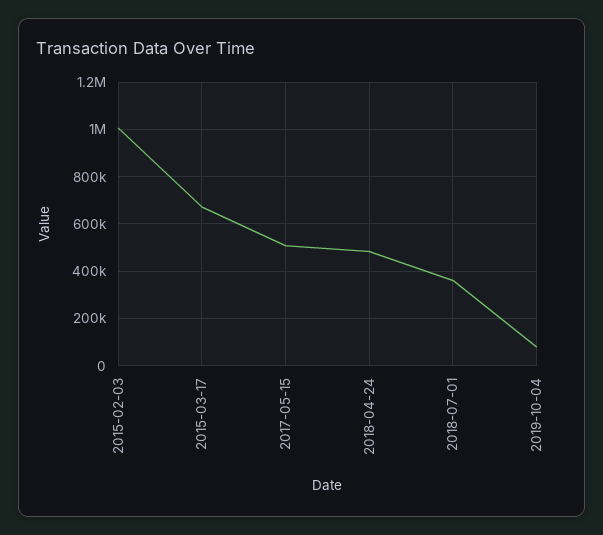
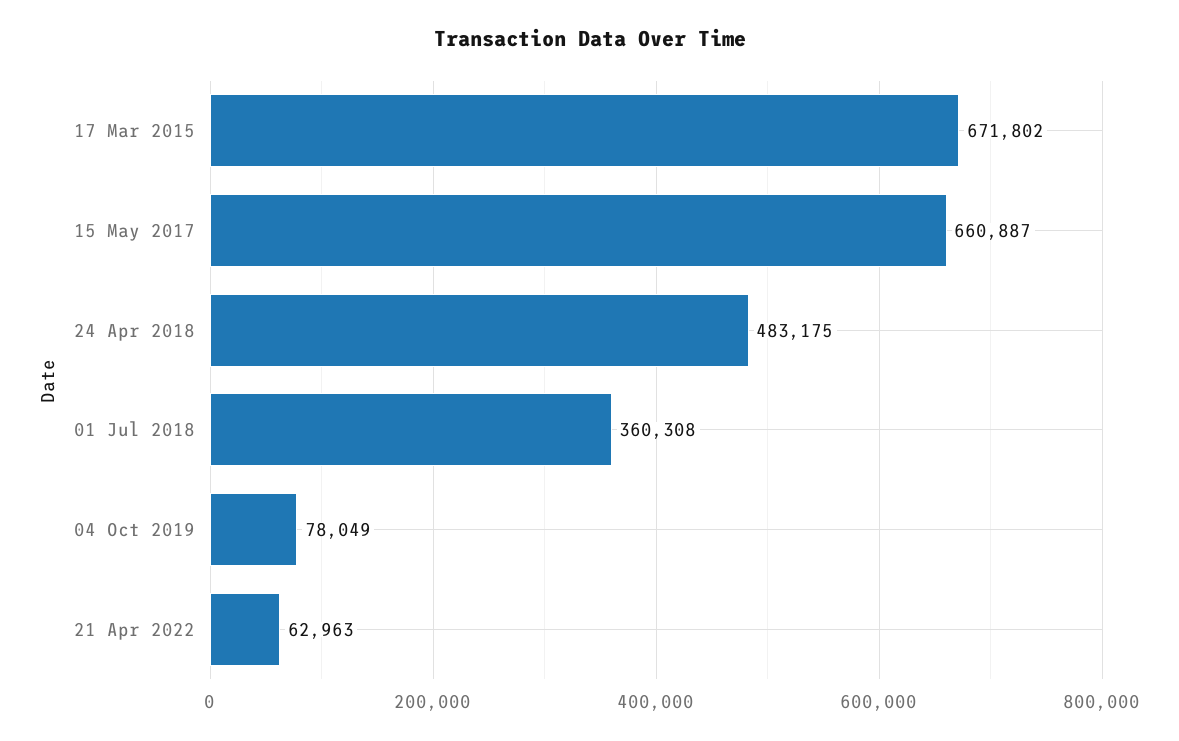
2015-02-03: 1000000 -> none
2017-05-15: 500000 -> 660887
21 Apr 2022: none -> 62963

